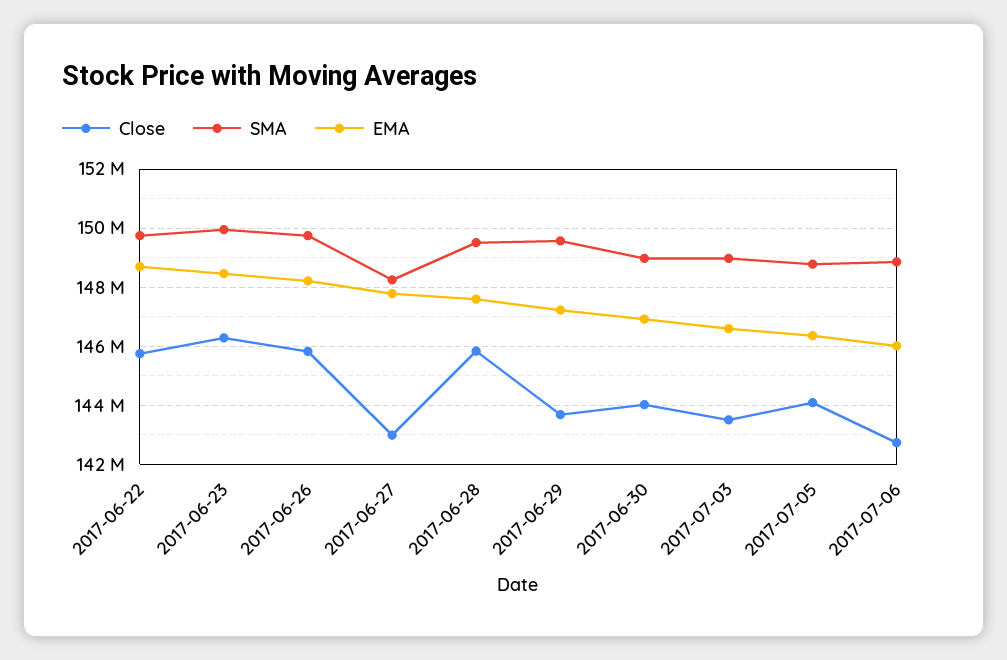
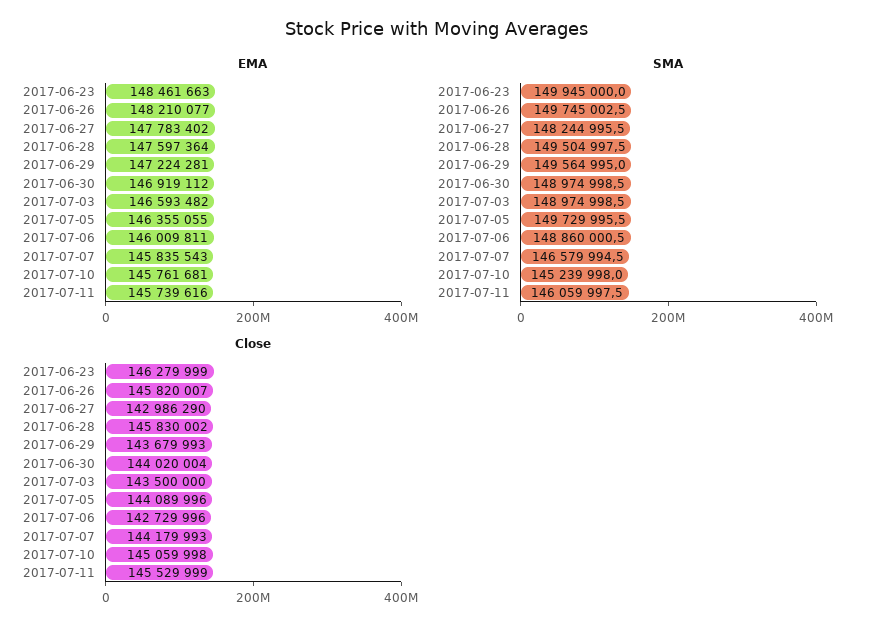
Close, 2017-06-22: 145750000 -> none
SMA, 2017-06-22: 149750000 -> none
EMA, 2017-06-22: 148750000 -> none
SMA, 2017-07-05: 148750000 -> 149729995.5
EMA, 2017-07-07: none -> 145835543
EMA, 2017-07-10: none -> 145761681
EMA, 2017-07-11: none -> 145739616
SMA, 2017-07-07: none -> 146579994.5
SMA, 2017-07-10: none -> 145239998
SMA, 2017-07-11: none -> 146059997.5
Close, 2017-07-07: none -> 144179993
Close, 2017-07-10: none -> 145059998
Close, 2017-07-11: none -> 145529999

